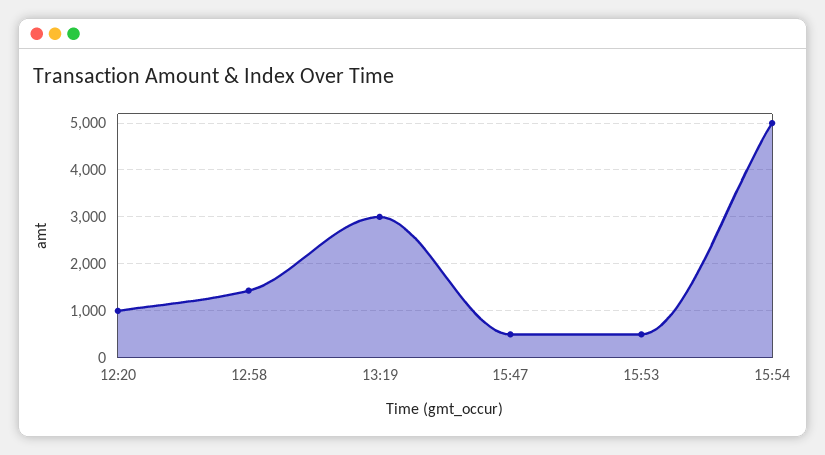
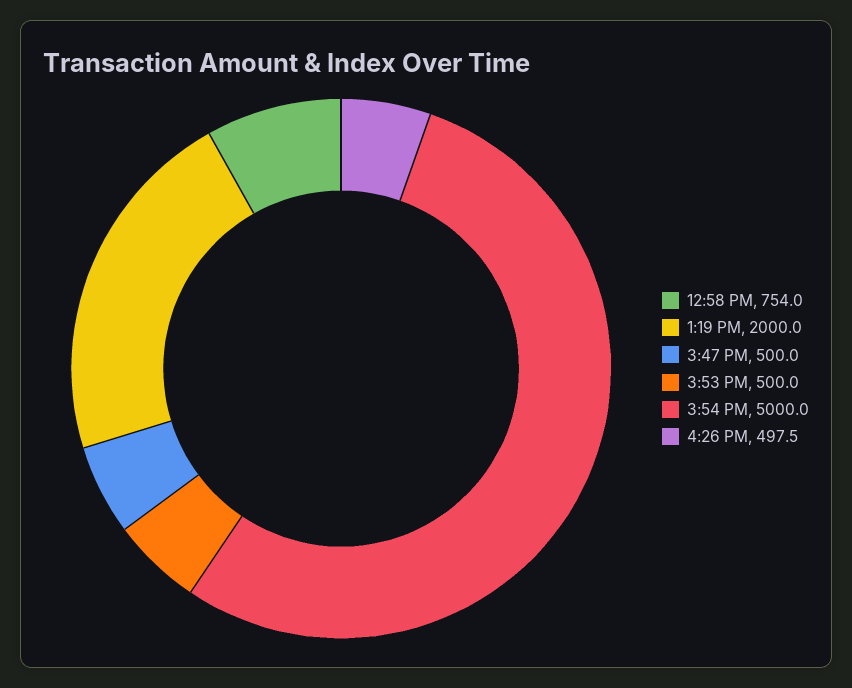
12:20: 1000 -> none
12:58: 1400 -> 754
13:19: 3000 -> 2000
4:26 PM: none -> 497.5

